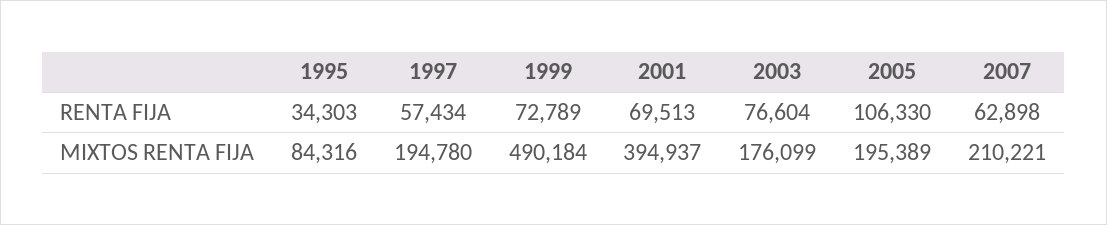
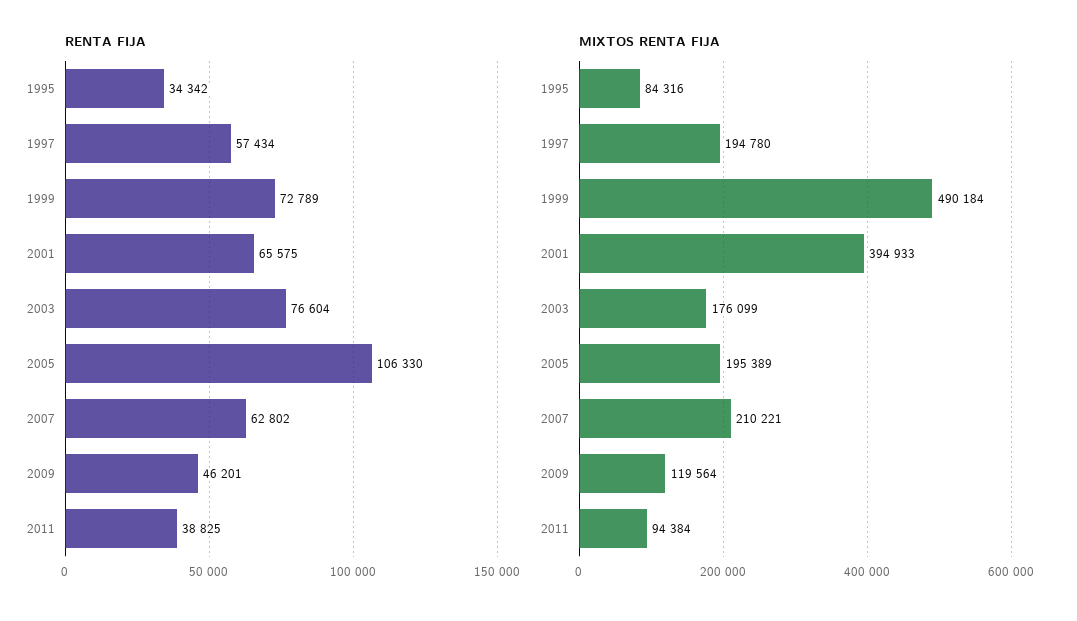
RENTA FIJA, 1995: 34303 -> 34342
RENTA FIJA, 2001: 69513 -> 65575
RENTA FIJA, 2007: 62898 -> 62802
MIXTOS RENTA FIJA, 2001: 394937 -> 394933
RENTA FIJA, 2009: none -> 46201
RENTA FIJA, 2011: none -> 38825
MIXTOS RENTA FIJA, 2009: none -> 119564
MIXTOS RENTA FIJA, 2011: none -> 94384

